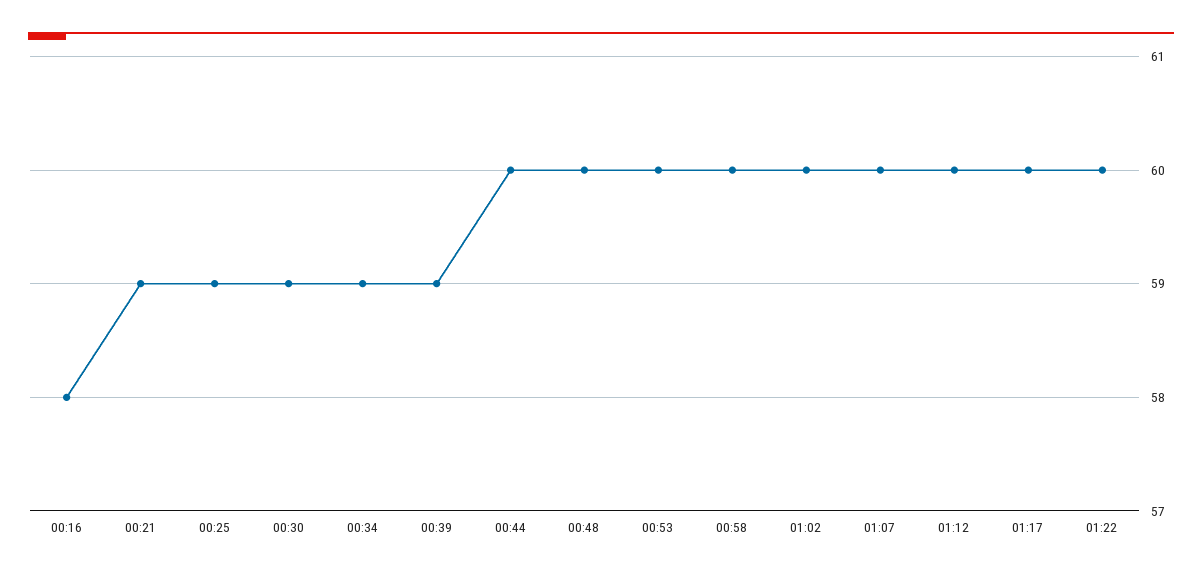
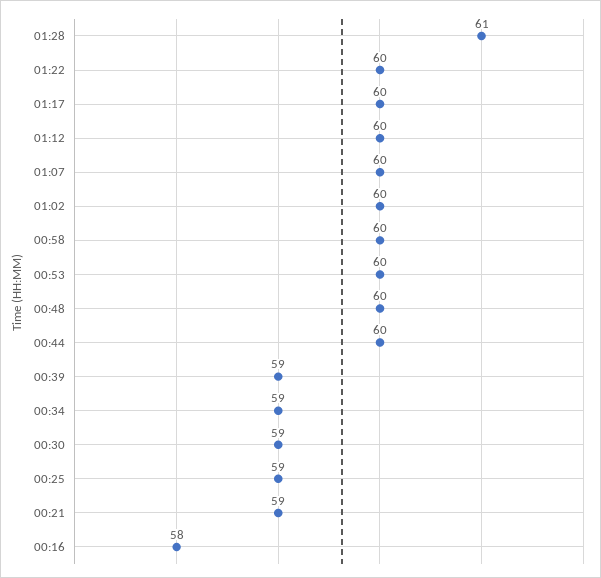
01:28: none -> 61

